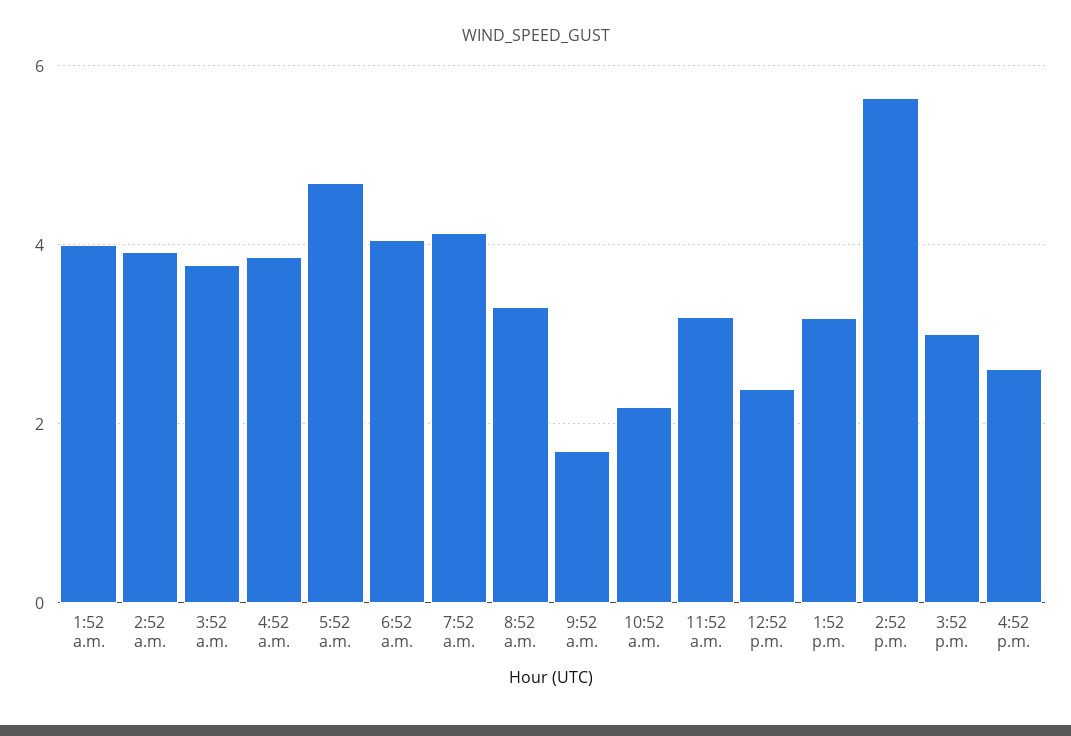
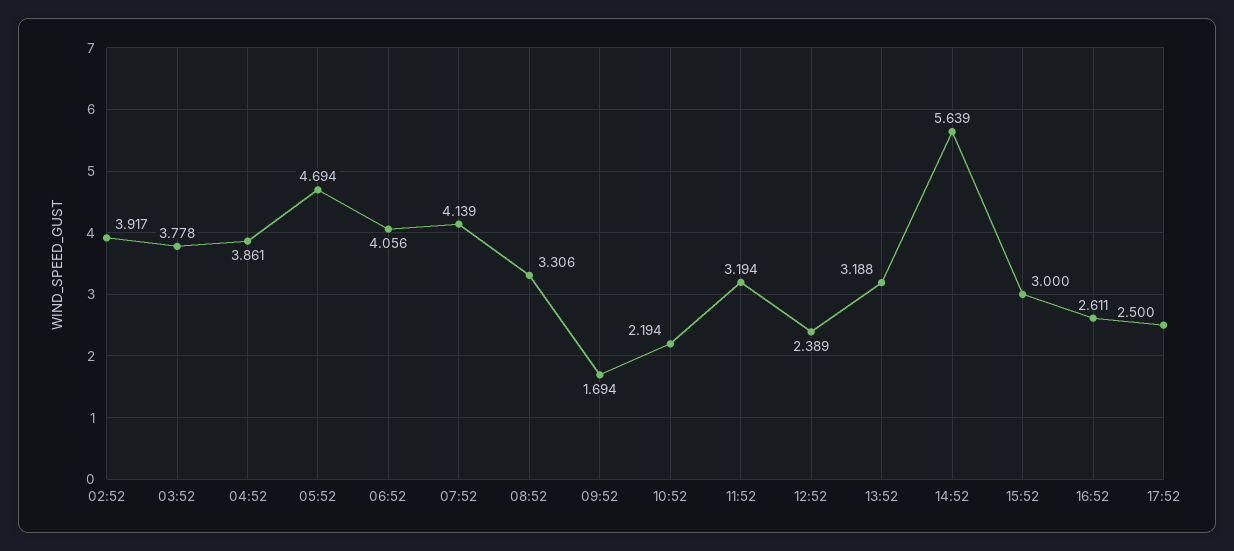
1:52 a.m.: 4 -> none
17:52: none -> 2.5

